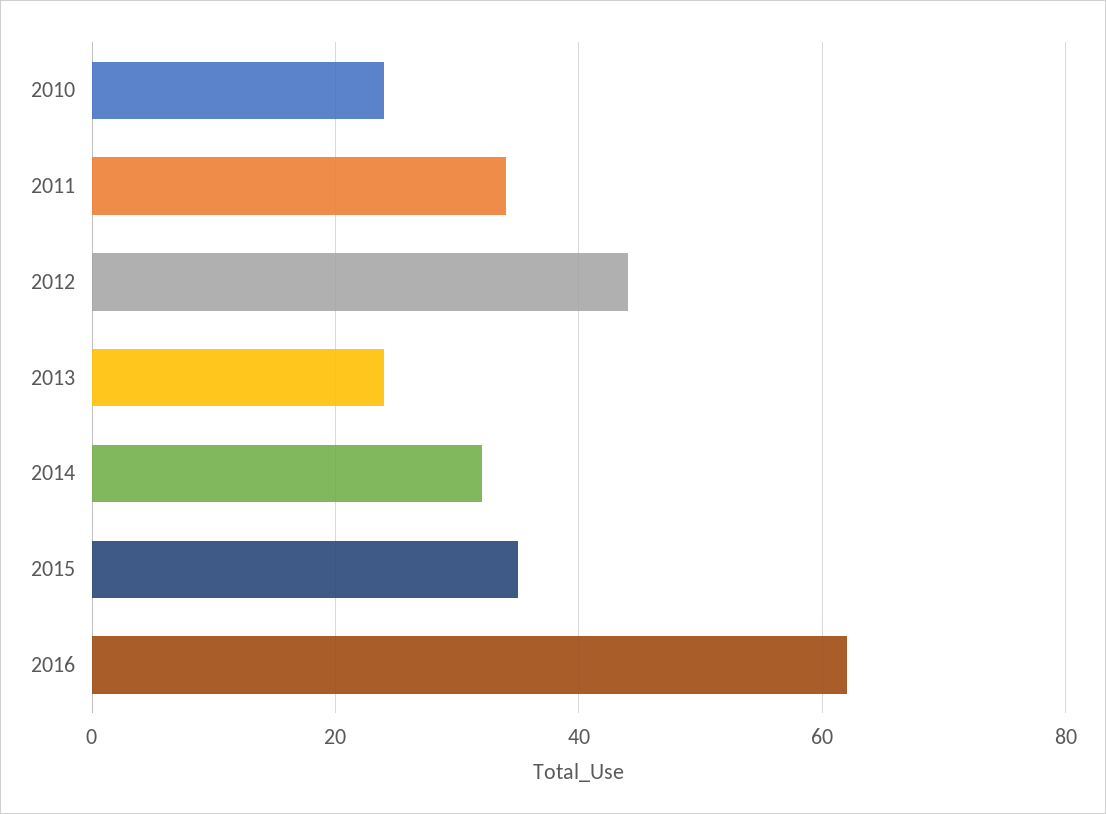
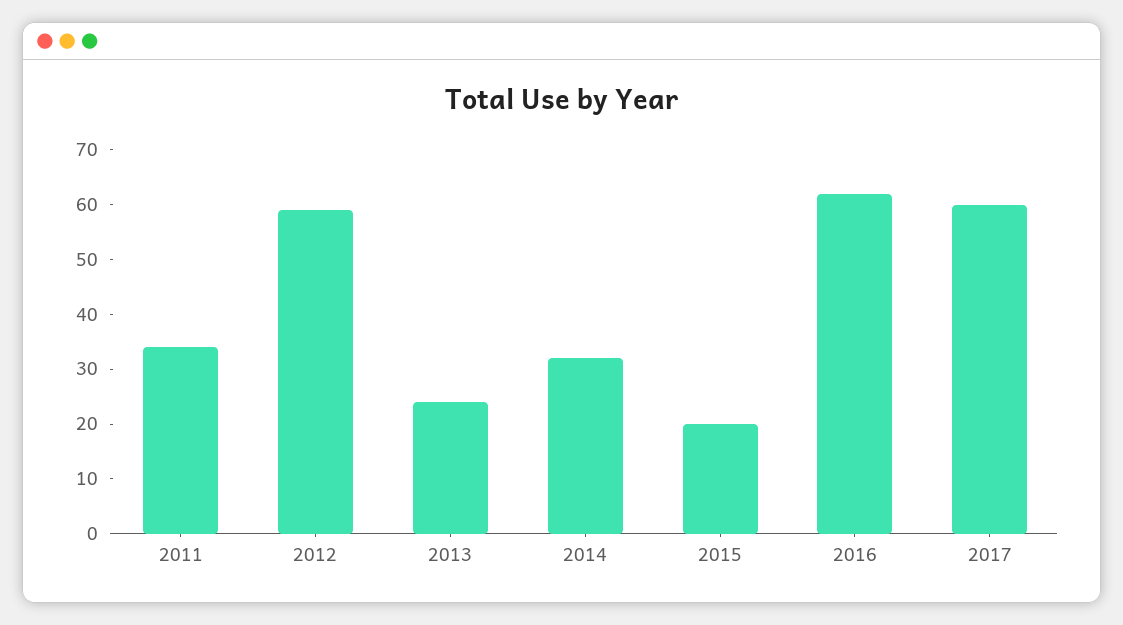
2010: 25 -> none
2012: 45 -> 60
2015: 35 -> 20
2017: none -> 60

